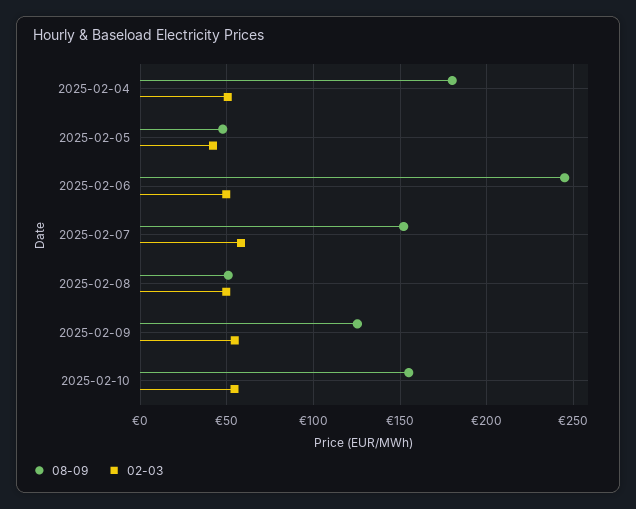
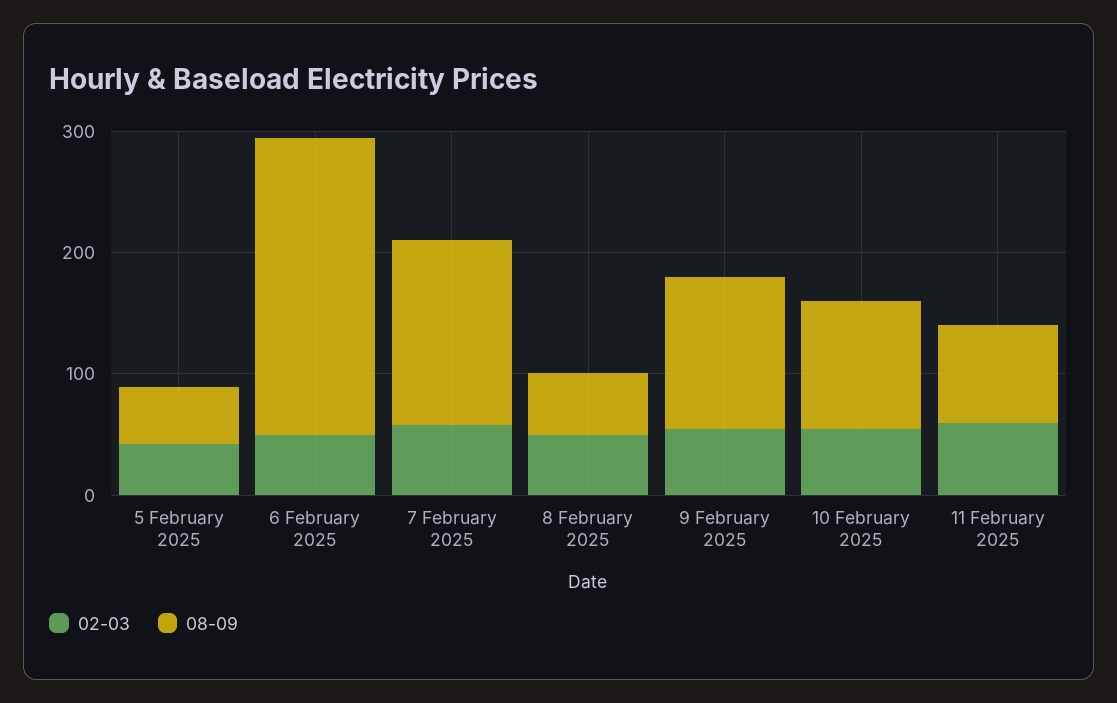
08-09, 2025-02-04: 180 -> none
02-03, 2025-02-04: 50 -> none
08-09, 2025-02-10: 155 -> 100
02-03, 11 February 2025: none -> 60
08-09, 11 February 2025: none -> 80

